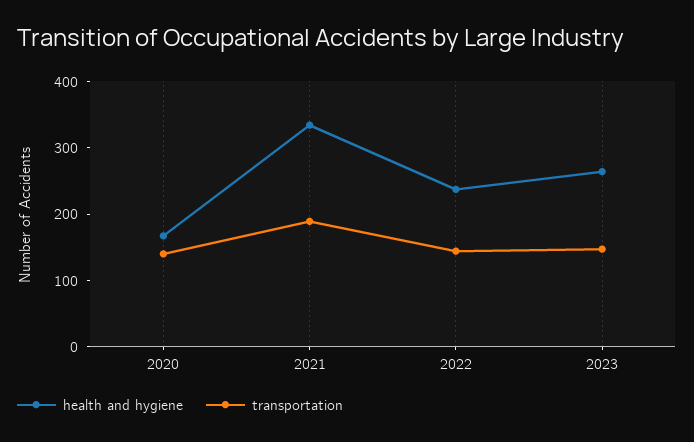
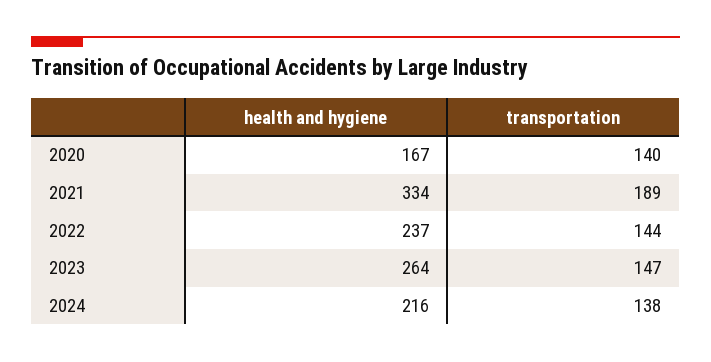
health and hygiene, 2024: none -> 216
transportation, 2024: none -> 138

